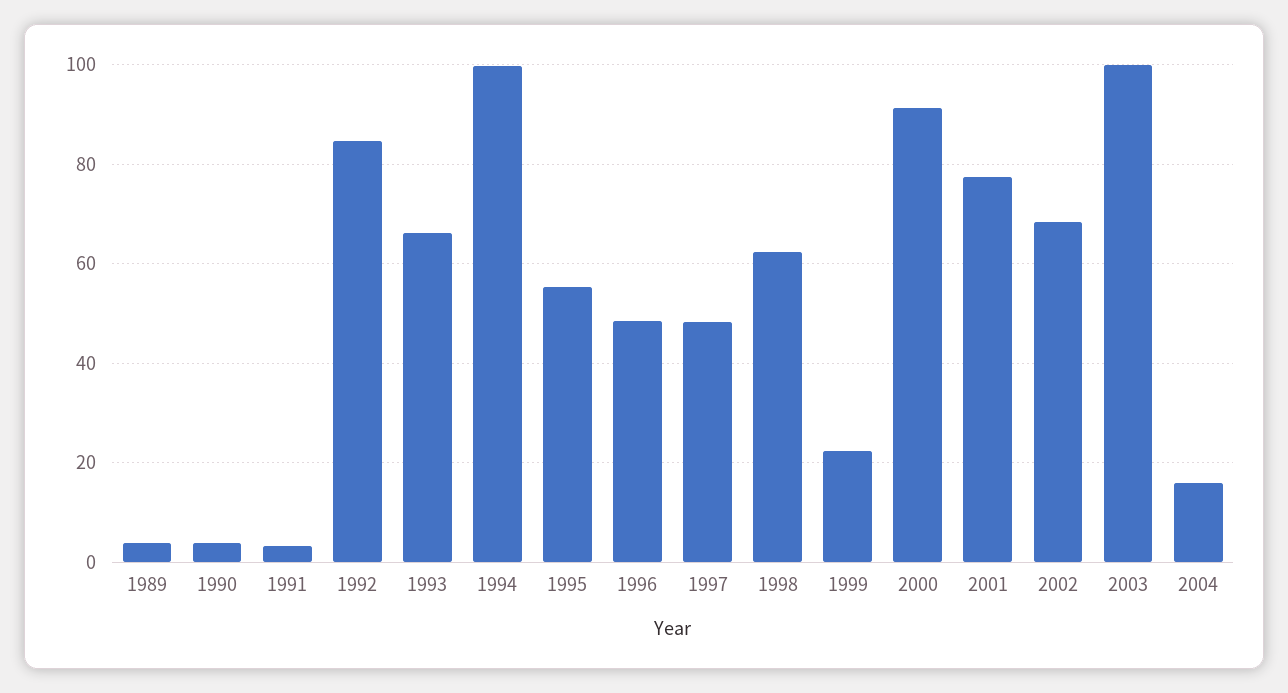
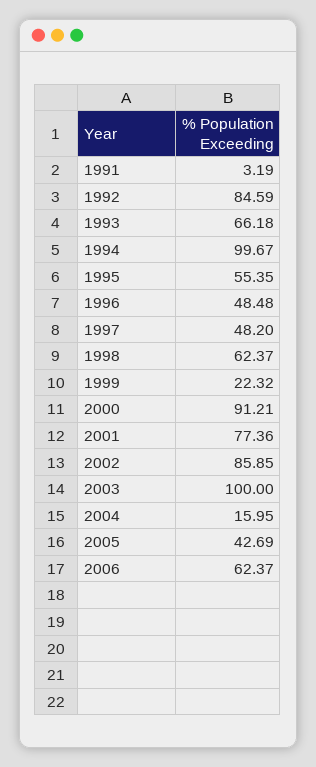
1989: 4 -> none
1990: 4 -> none
2002: 68 -> 85.85
2005: none -> 42.69
2006: none -> 62.37

